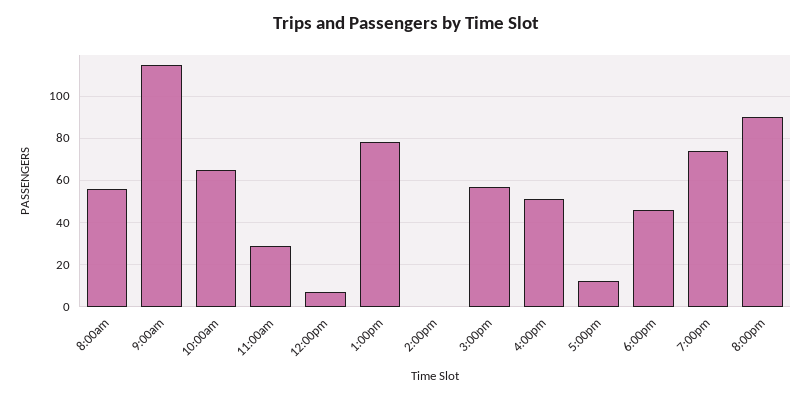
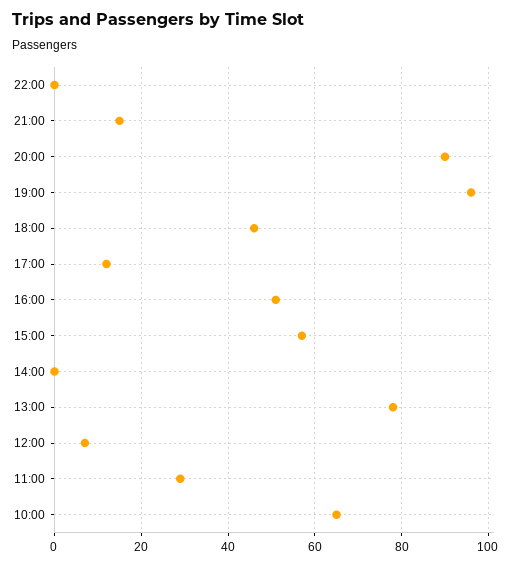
8:00am: 55 -> none
9:00am: 115 -> none
7:00pm: 75 -> 95
22:00: none -> 0
21:00: none -> 15

